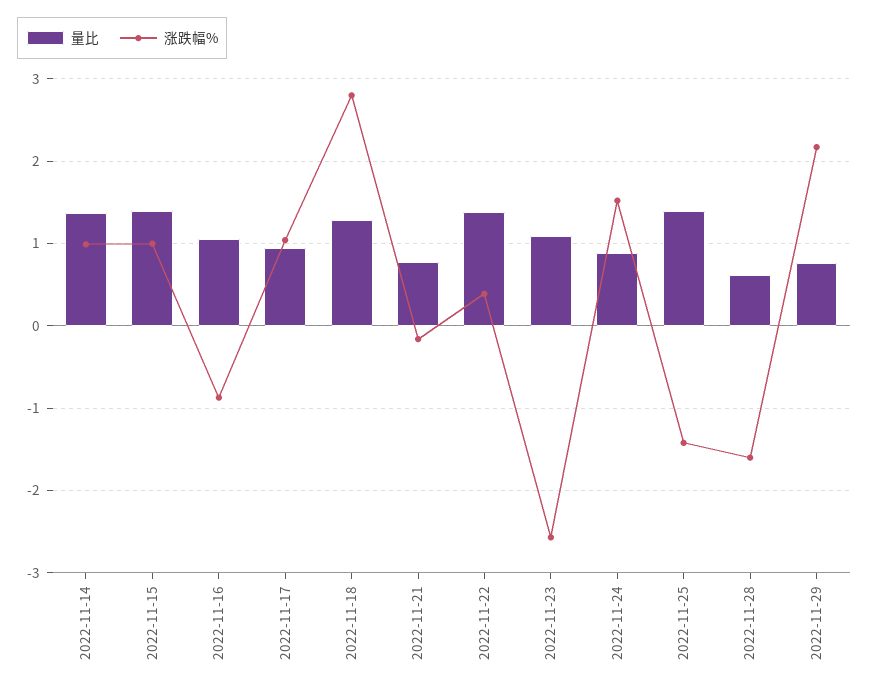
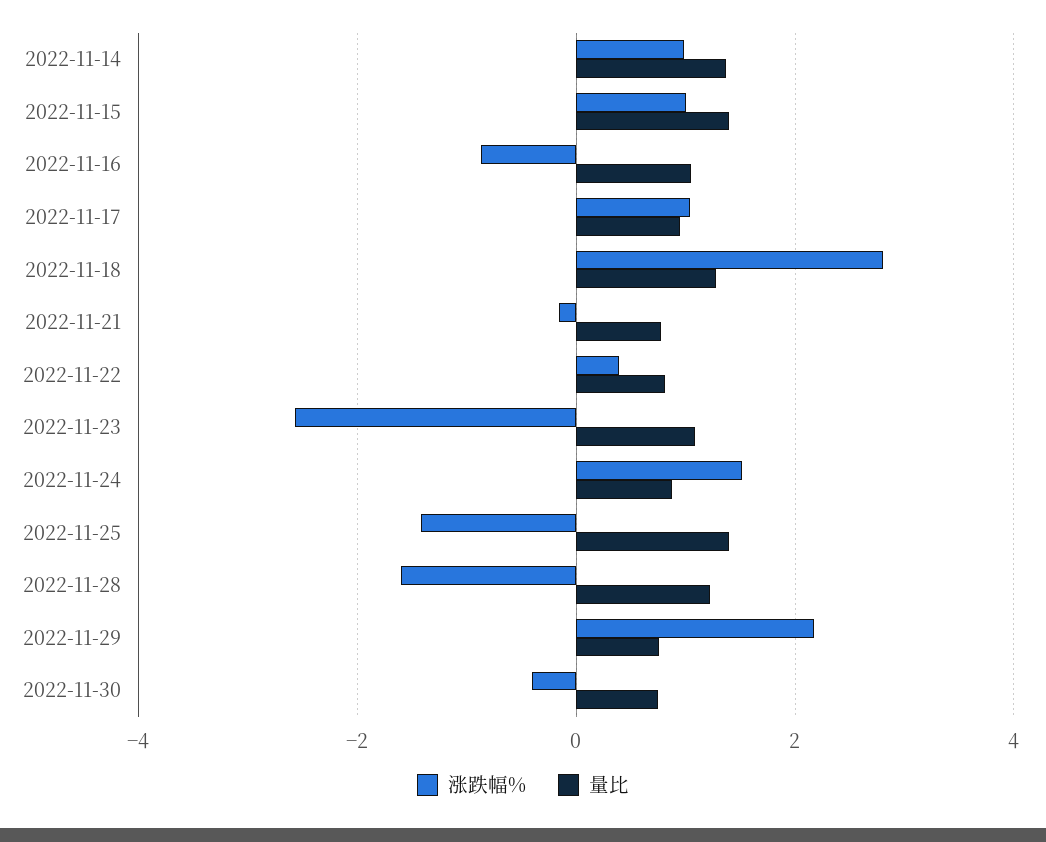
量比, 2022-11-22: 1.4 -> 0.8
量比, 2022-11-28: 0.6 -> 1.2
涨跌幅%, 2022-11-30: none -> -0.4
量比, 2022-11-30: none -> 0.8

